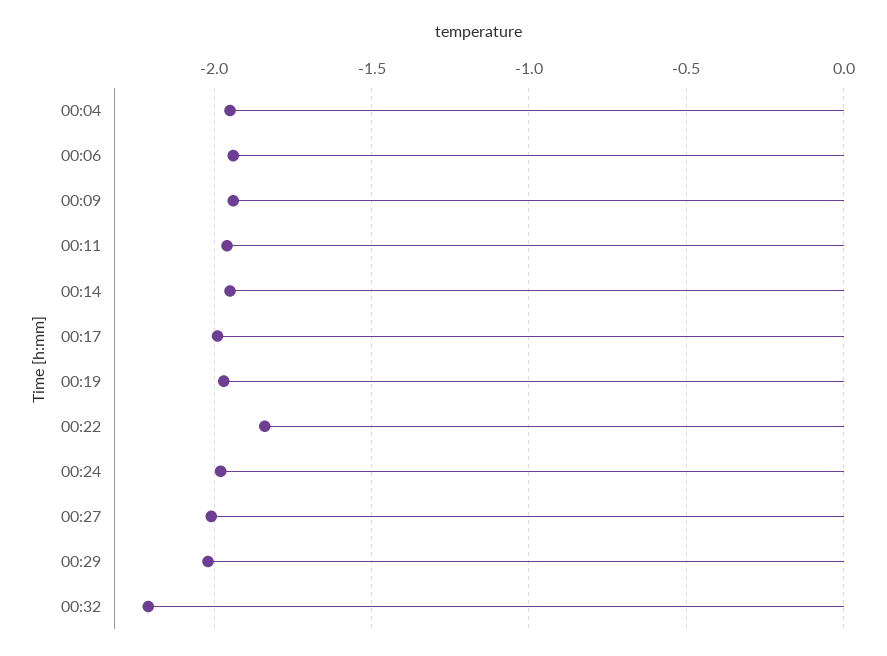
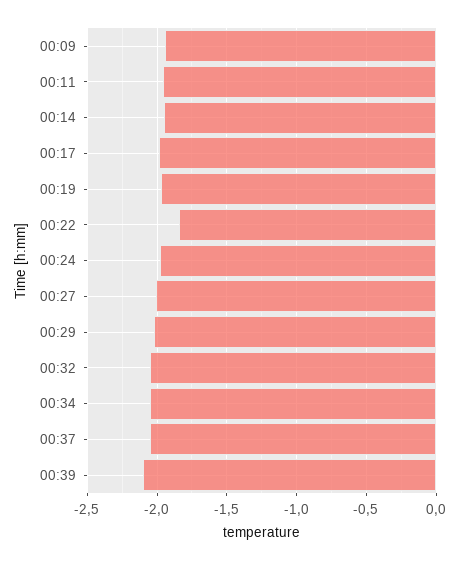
00:04: -1.95 -> none
00:06: -1.95 -> none
00:32: -2.2 -> -2.05
00:34: none -> -2.05
00:37: none -> -2.05
00:39: none -> -2.1

